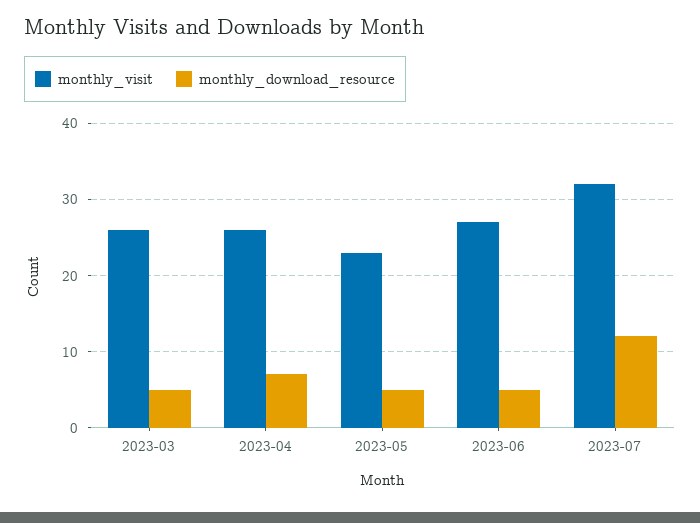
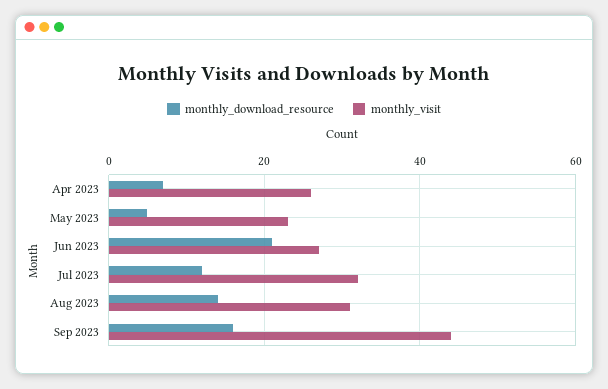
monthly_visit, 2023-03: 26 -> none
monthly_download_resource, 2023-03: 5 -> none
monthly_download_resource, 2023-06: 5 -> 20
monthly_download_resource, Aug 2023: none -> 15
monthly_visit, Aug 2023: none -> 30
monthly_download_resource, Sep 2023: none -> 15
monthly_visit, Sep 2023: none -> 45

